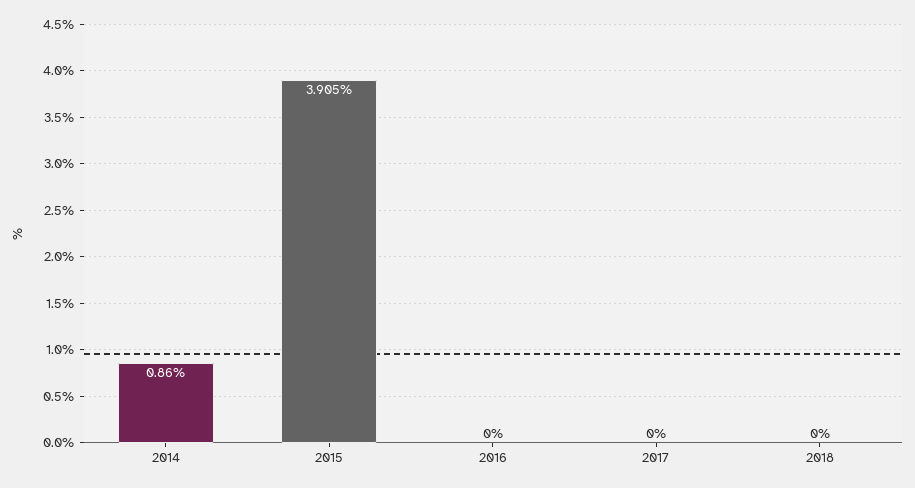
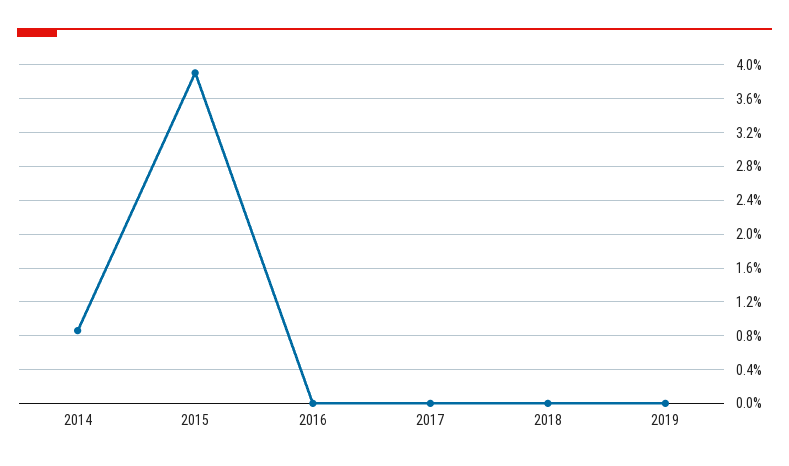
2019: none -> 0

